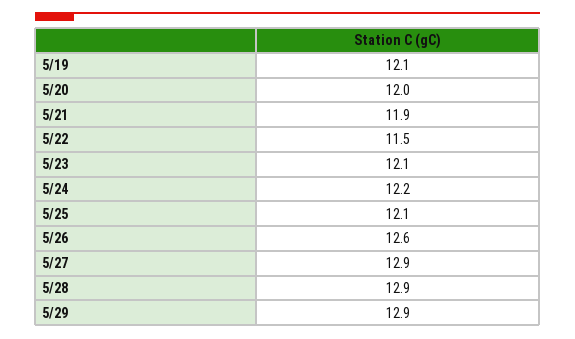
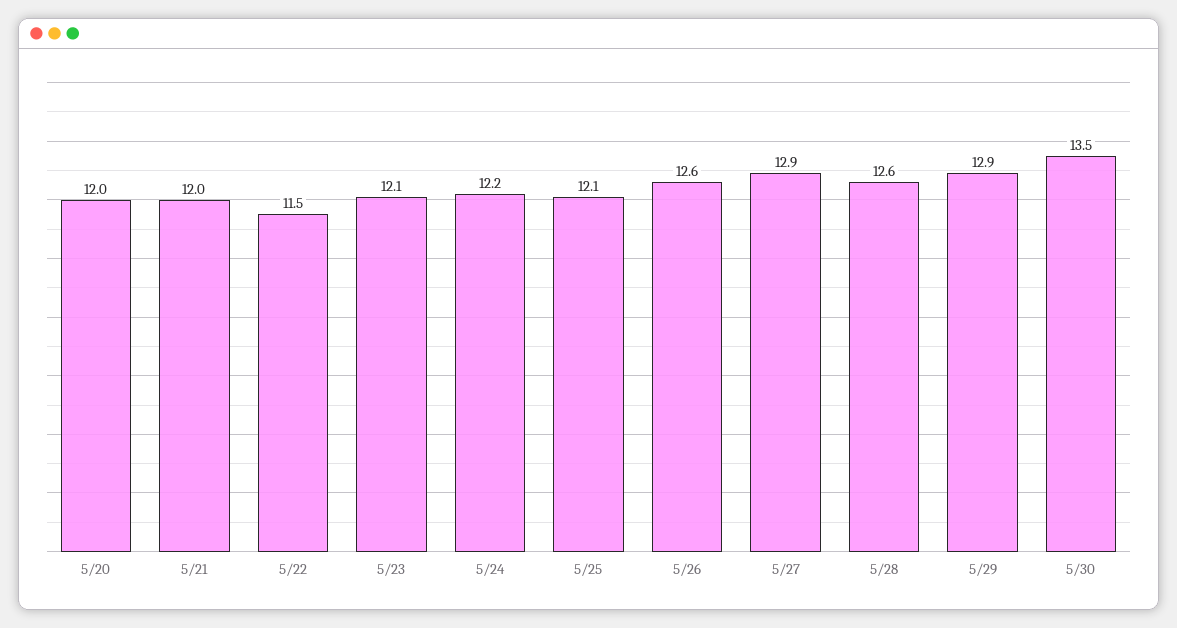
5/19: 12.1 -> none
5/21: 11.9 -> 12
5/28: 12.9 -> 12.6
5/30: none -> 13.5

